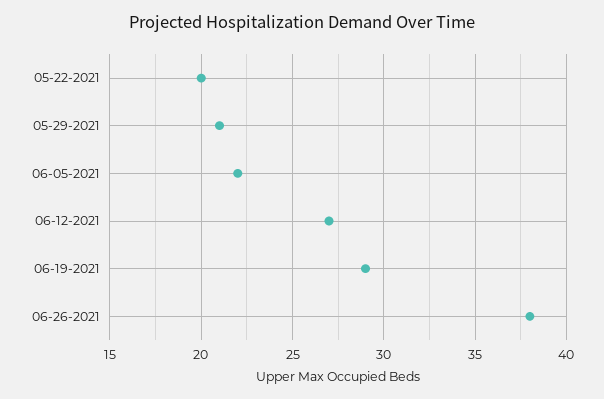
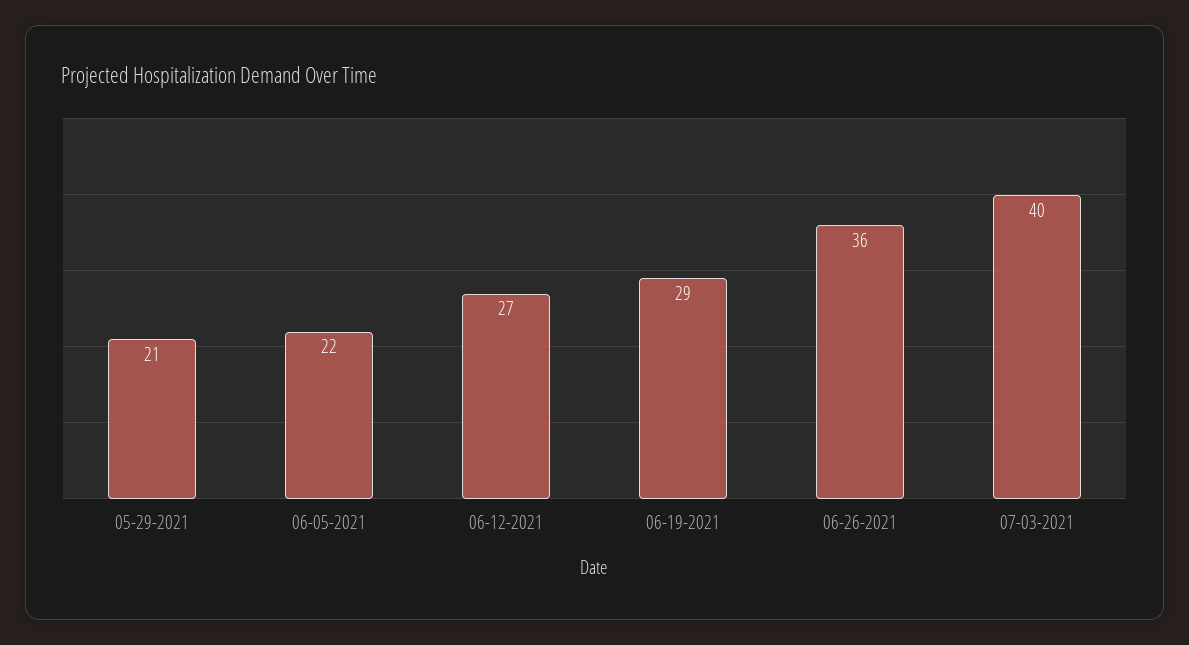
05-22-2021: 20 -> none
06-26-2021: 38 -> 36
07-03-2021: none -> 40

